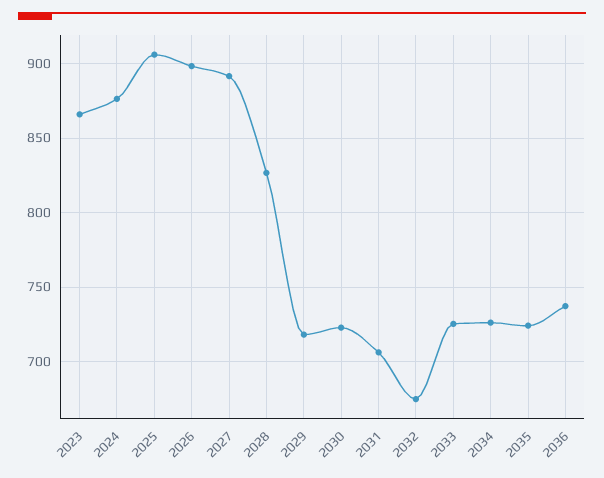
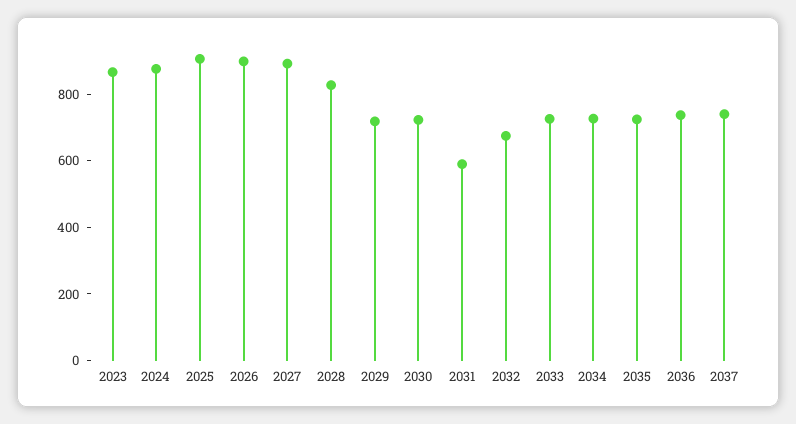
2031: 705 -> 600
2037: none -> 750

